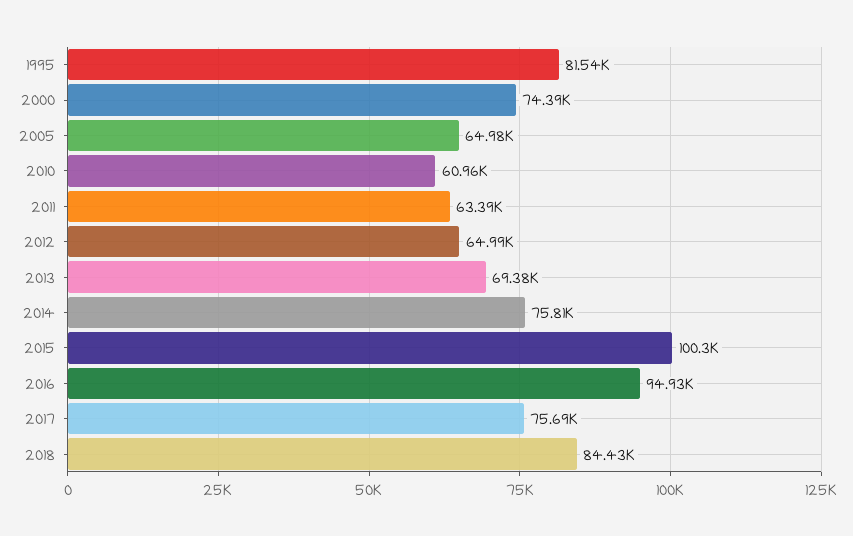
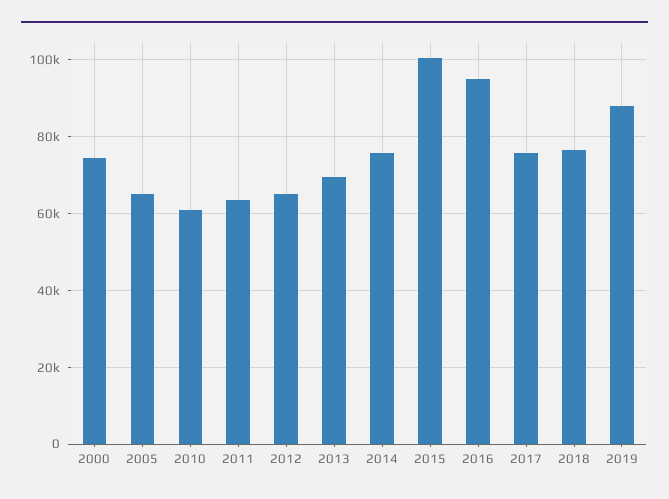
1995: 81540 -> none
2018: 84430 -> 76000
2019: none -> 88000

